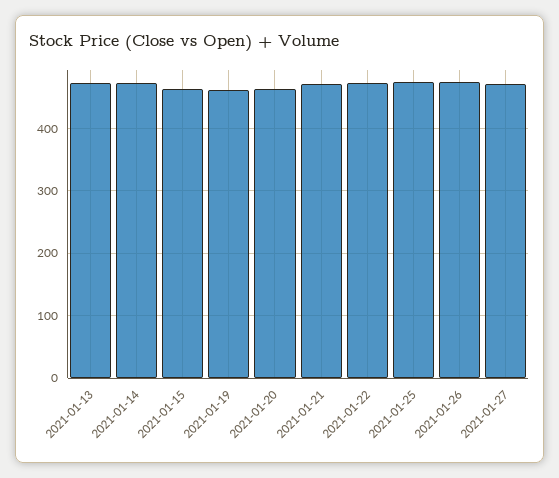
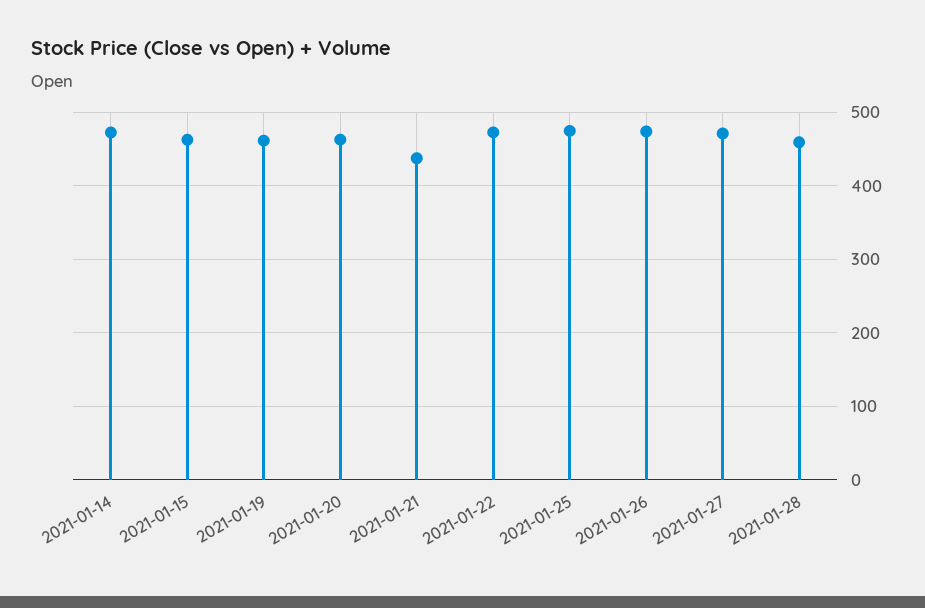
2021-01-13: 470 -> none
2021-01-21: 470 -> 440
2021-01-28: none -> 460

